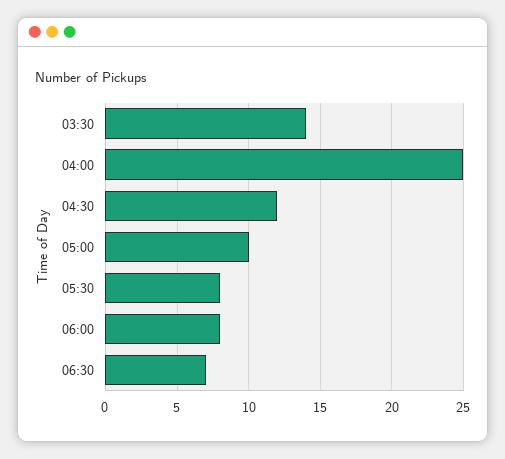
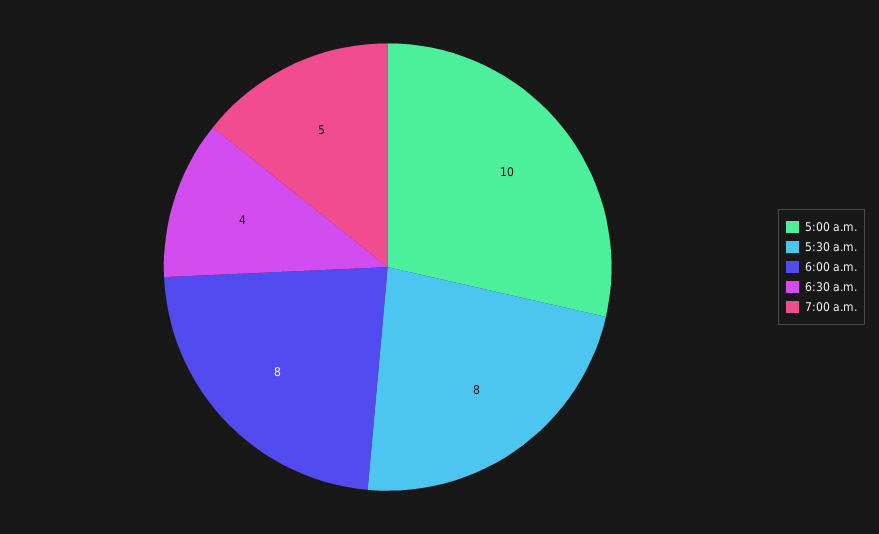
03:30: 14 -> none
04:00: 25 -> none
04:30: 12 -> none
06:30: 7 -> 4
7:00 a.m.: none -> 5

